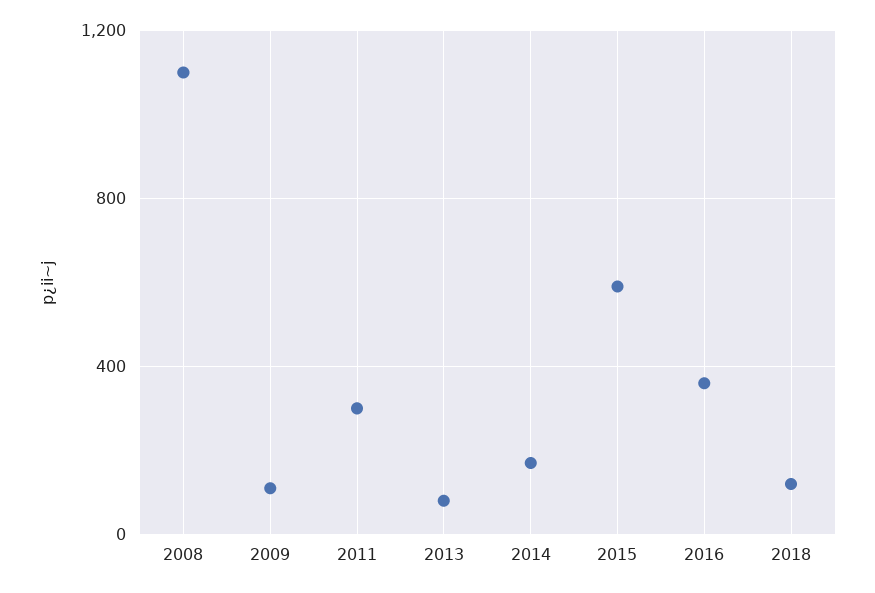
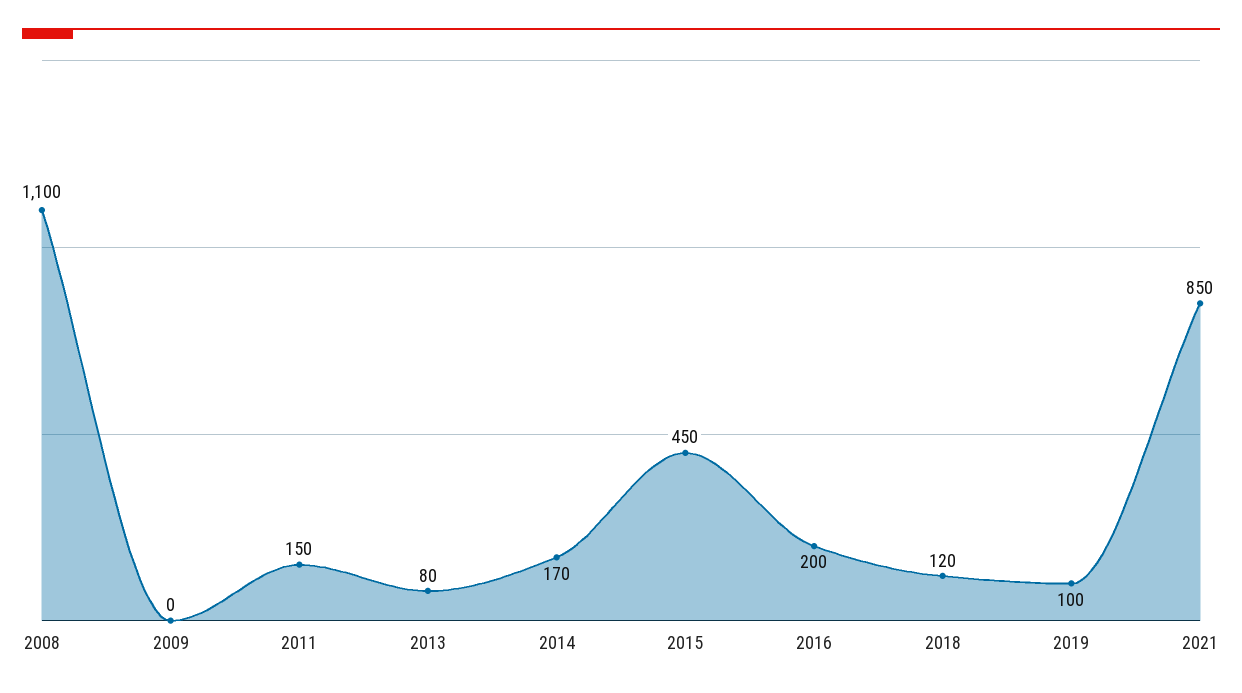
2009: 100 -> 0
2011: 300 -> 150
2015: 600 -> 450
2016: 350 -> 200
2019: none -> 100
2021: none -> 850

